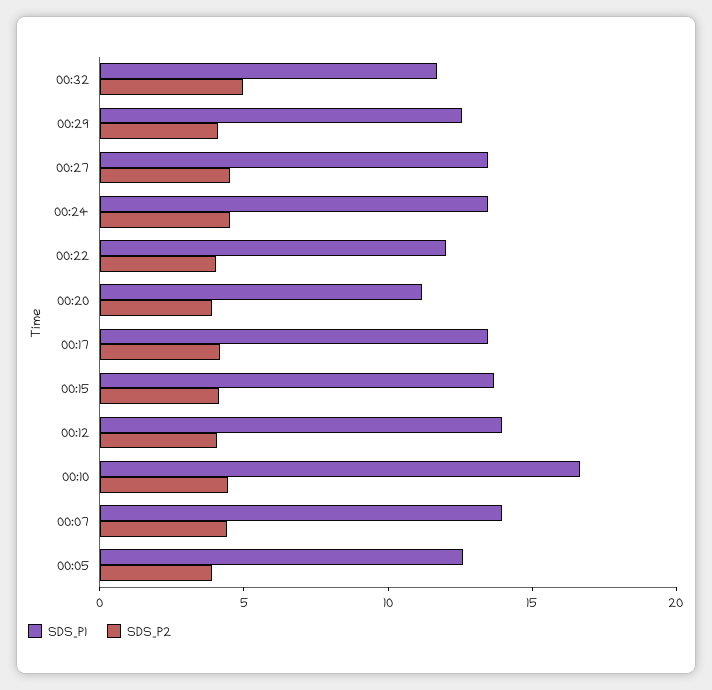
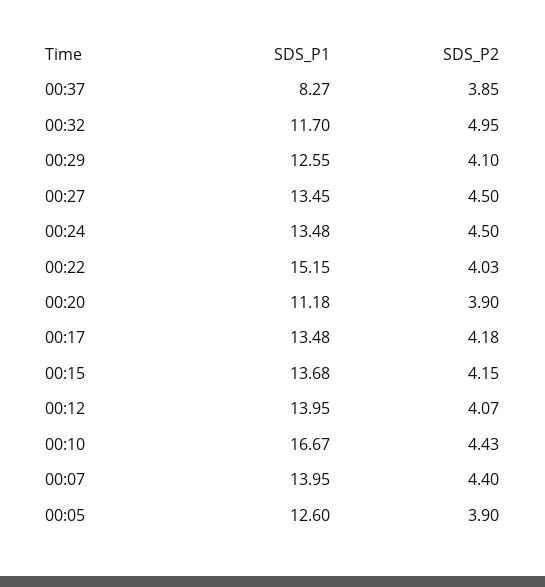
SDS_P1, 00:22: 12 -> 15.15
SDS_P1, 00:37: none -> 8.27
SDS_P2, 00:37: none -> 3.85

